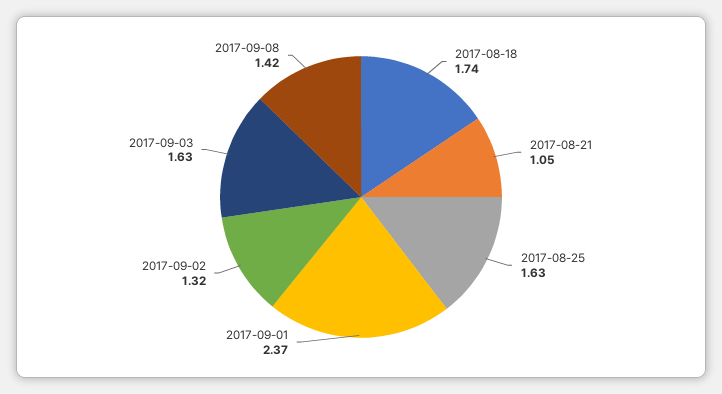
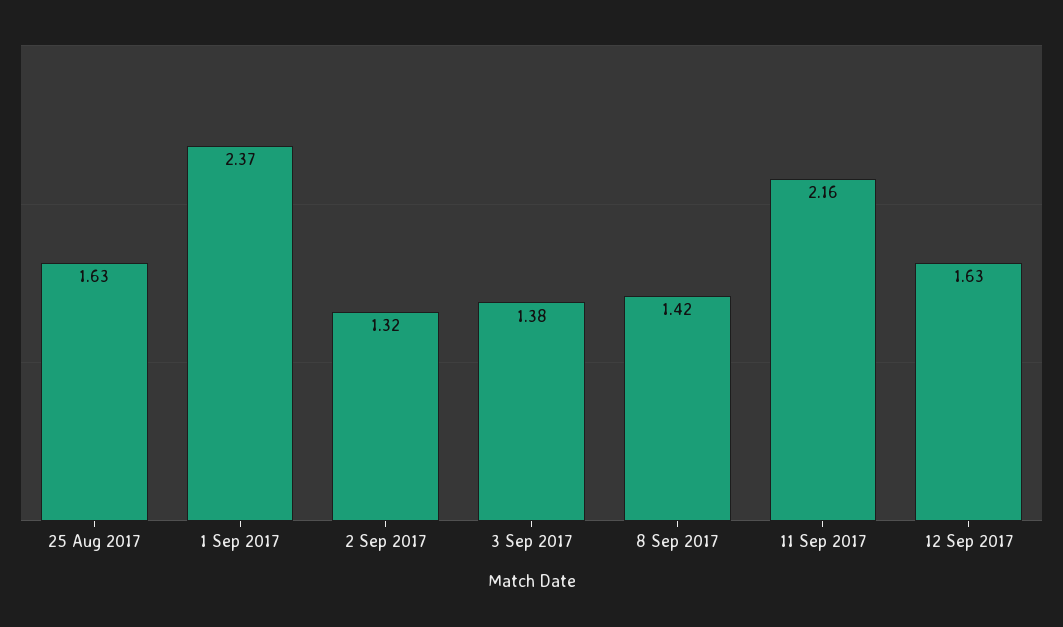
2017-08-18: 1.74 -> none
2017-08-21: 1.05 -> none
2017-09-03: 1.63 -> 1.38
11 Sep 2017: none -> 2.16
12 Sep 2017: none -> 1.63

